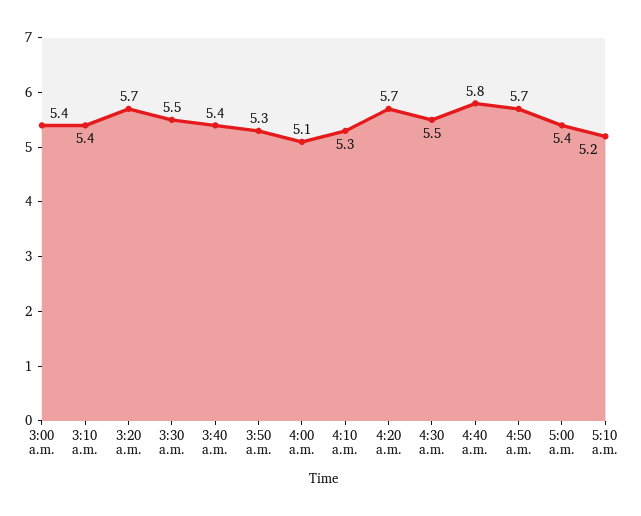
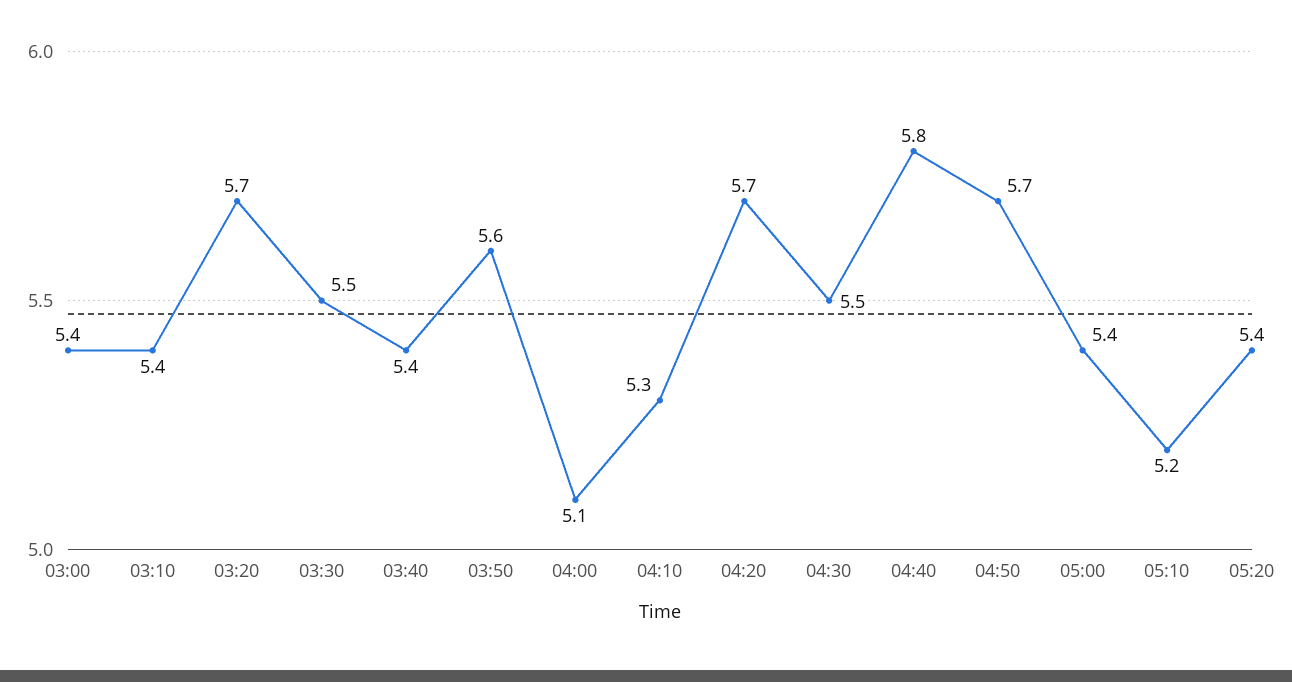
3:50 a.m.: 5.3 -> 5.6
05:20: none -> 5.4

